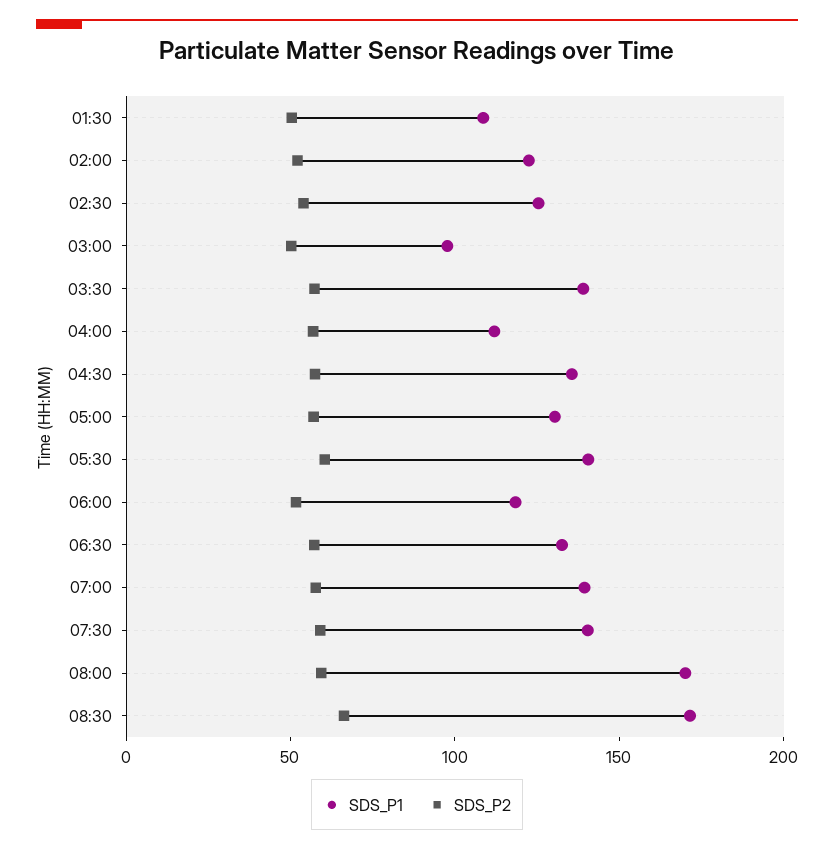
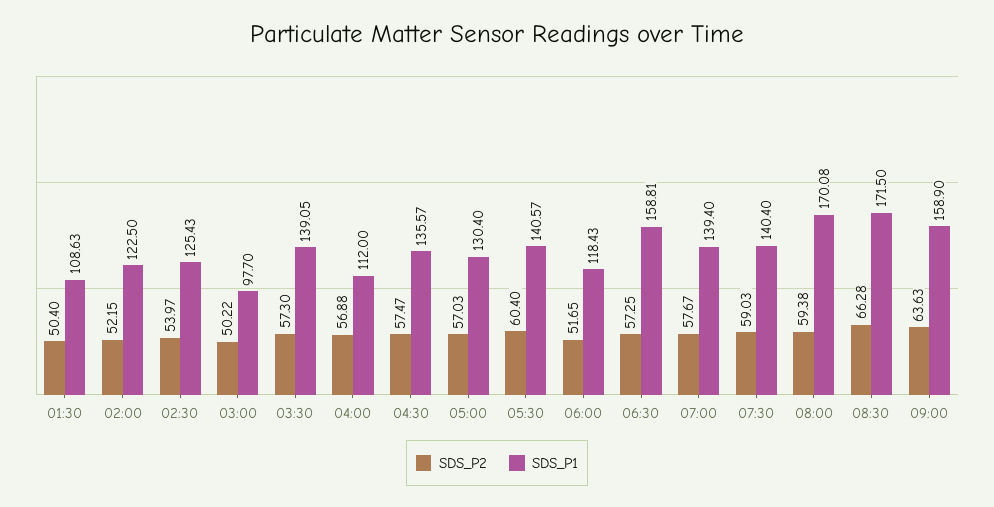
SDS_P1, 06:30: 130 -> 158.81
SDS_P2, 09:00: none -> 63.63
SDS_P1, 09:00: none -> 158.9

